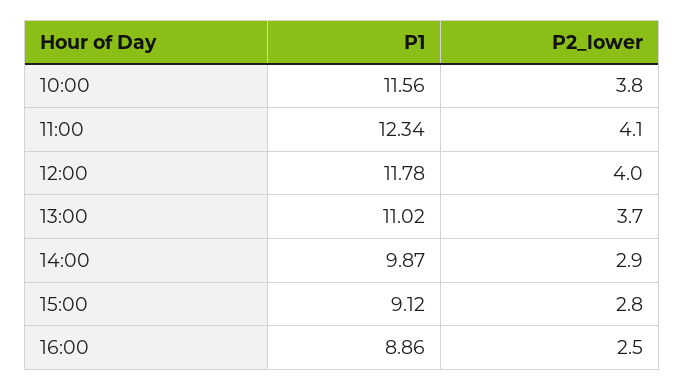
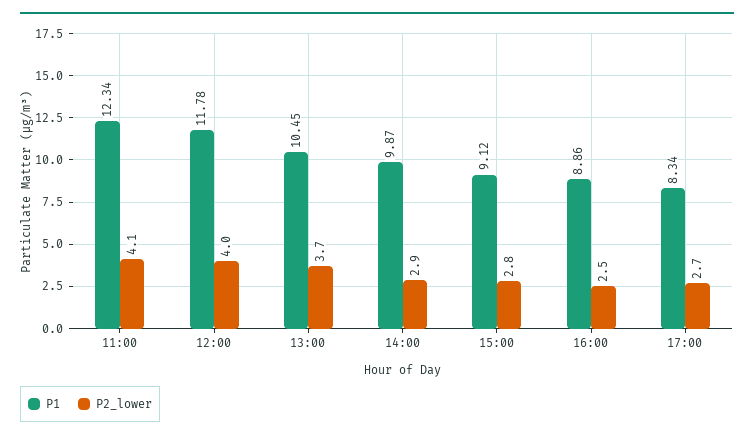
P1, 10:00: 11.56 -> none
P2_lower, 10:00: 3.8 -> none
P1, 13:00: 11.02 -> 10.45
P1, 17:00: none -> 8.34
P2_lower, 17:00: none -> 2.7

